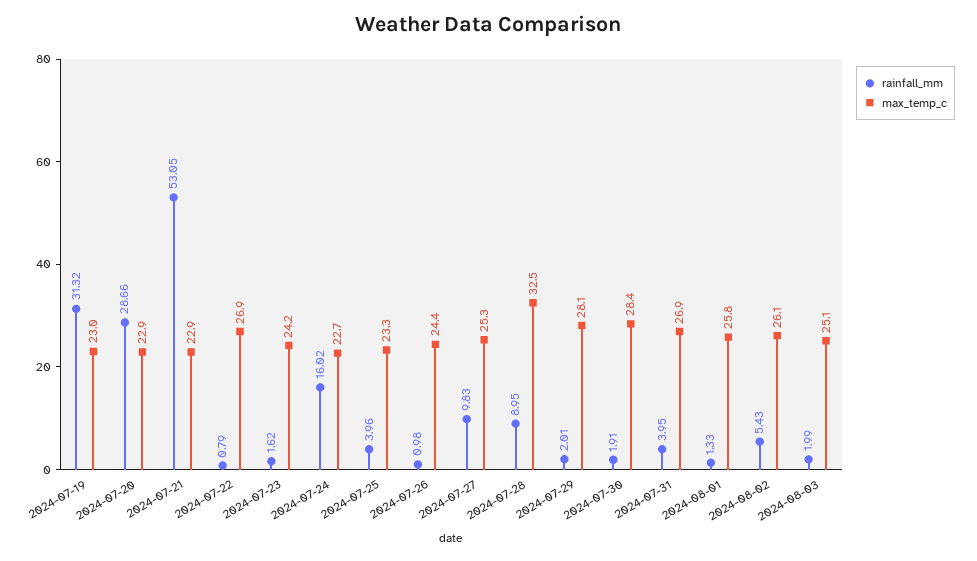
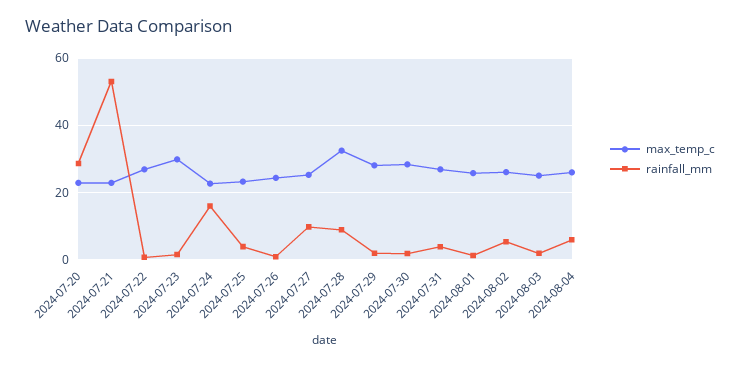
rainfall_mm, 2024-07-19: 31.32 -> none
max_temp_c, 2024-07-19: 23 -> none
max_temp_c, 2024-07-23: 24.2 -> 30
max_temp_c, 2024-08-04: none -> 26
rainfall_mm, 2024-08-04: none -> 6

